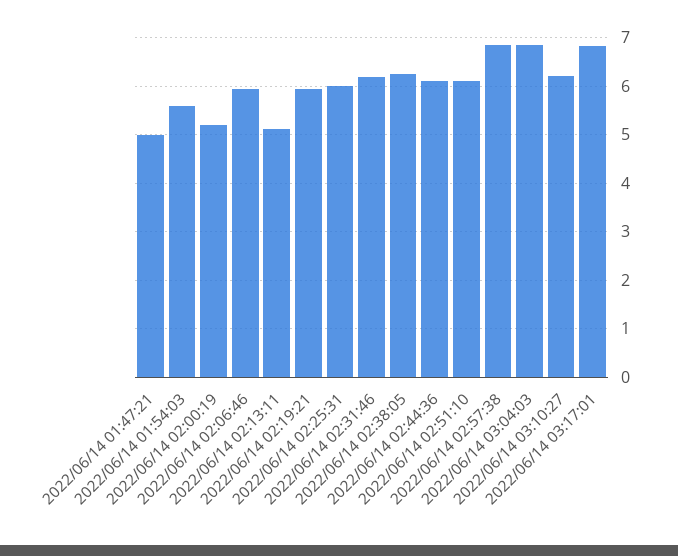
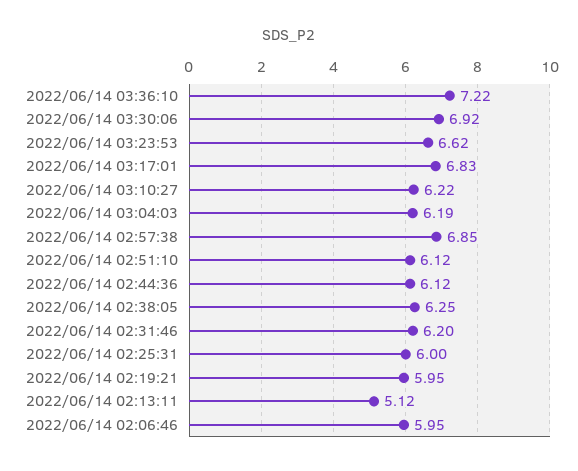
2022/06/14 01:47:21: 5 -> none
2022/06/14 01:54:03: 5.6 -> none
2022/06/14 02:00:19: 5.2 -> none
2022/06/14 03:04:03: 6.8 -> 6.19
2022/06/14 03:36:10: none -> 7.22
2022/06/14 03:30:06: none -> 6.92
2022/06/14 03:23:53: none -> 6.62

